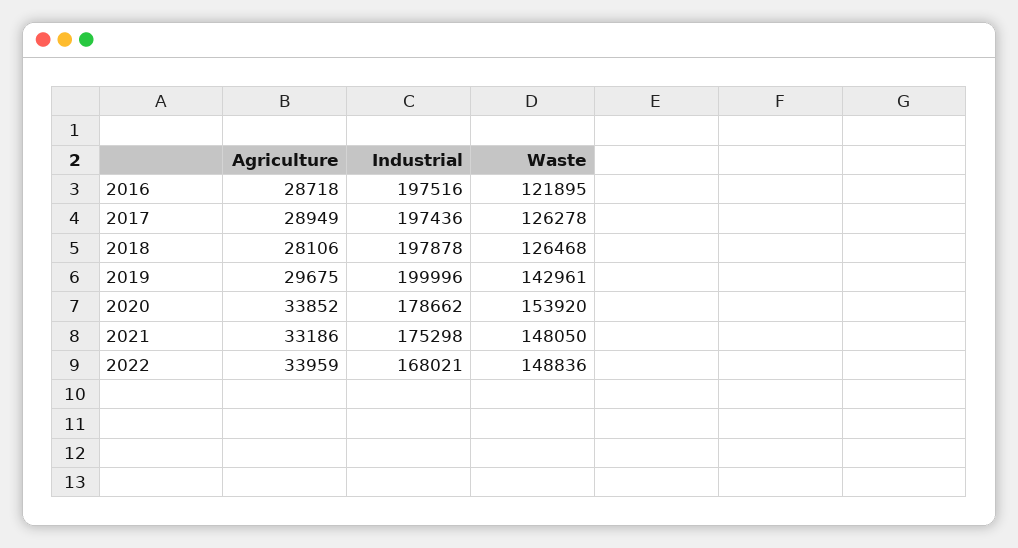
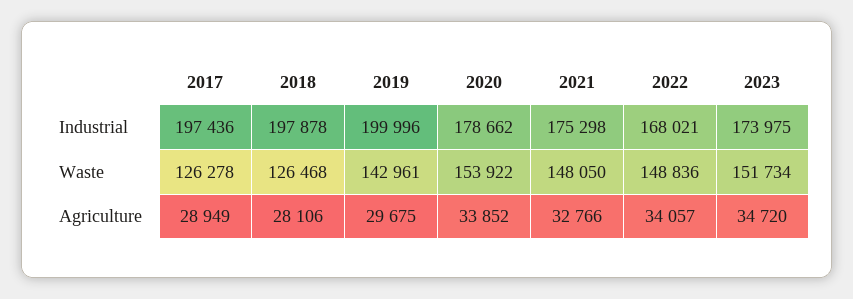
Agriculture, 2016: 28718 -> none
Industrial, 2016: 197516 -> none
Waste, 2016: 121895 -> none
Waste, 2020: 153920 -> 153922
Agriculture, 2021: 33186 -> 32766
Agriculture, 2022: 33959 -> 34057
Industrial, 2023: none -> 173975
Waste, 2023: none -> 151734
Agriculture, 2023: none -> 34720

